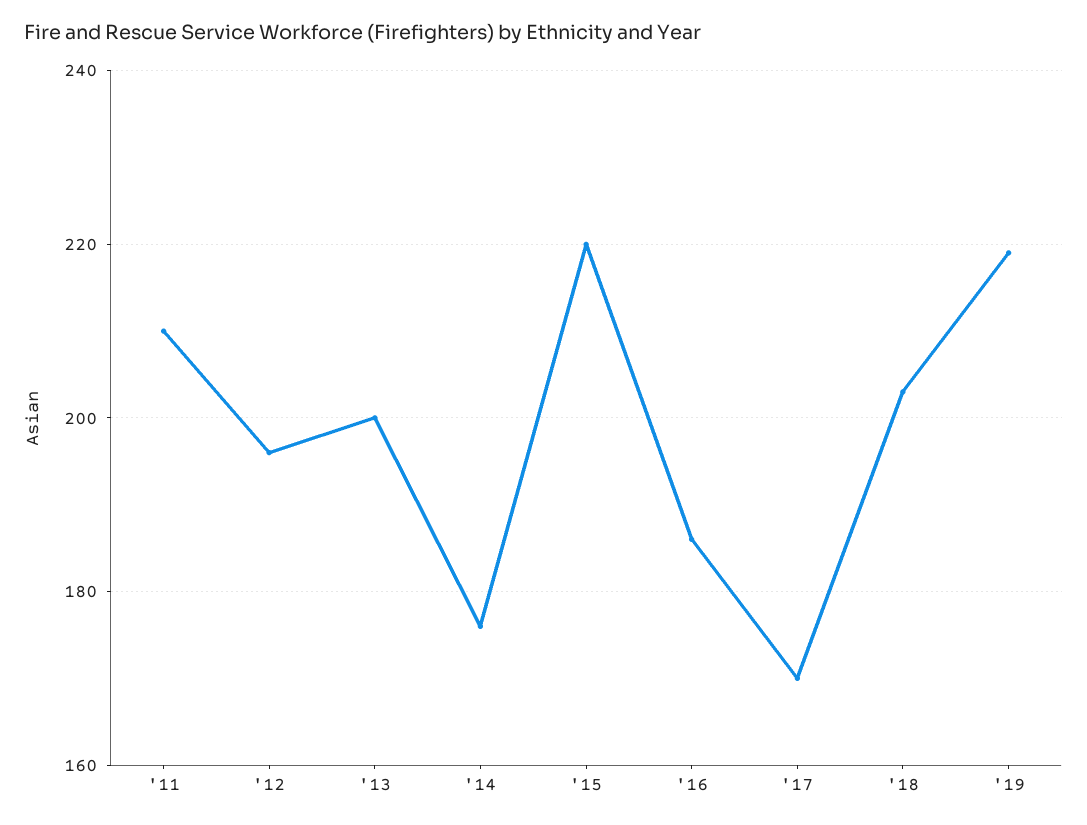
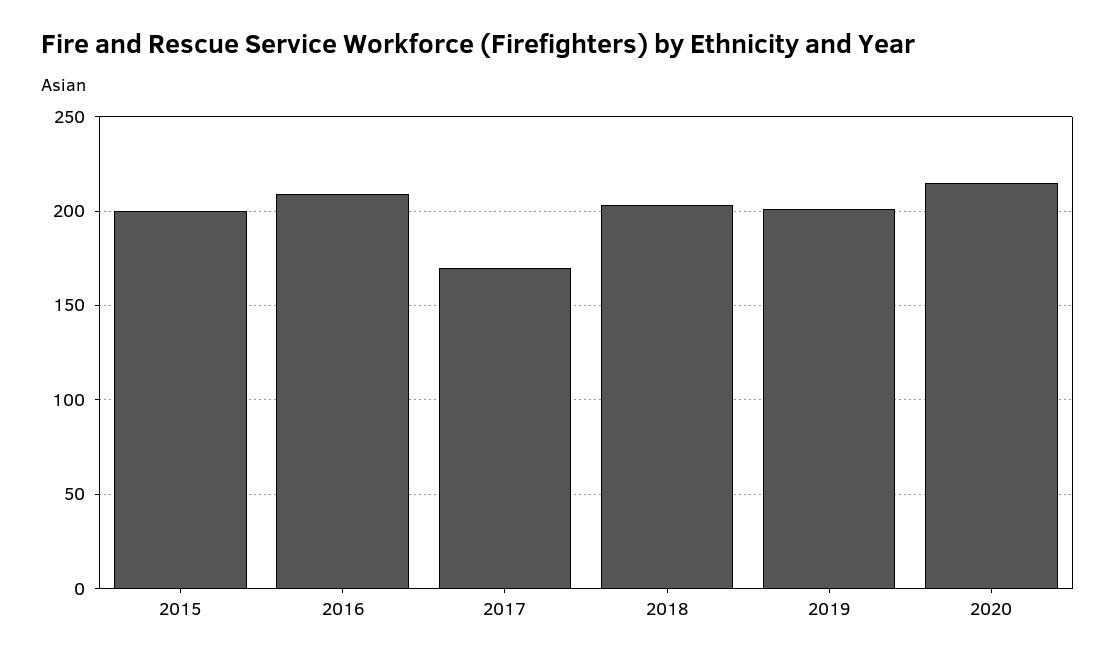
'11: 210 -> none
'12: 195 -> none
'13: 200 -> none
'14: 175 -> none
'15: 220 -> 200
'16: 185 -> 210
'19: 220 -> 200
2020: none -> 215

